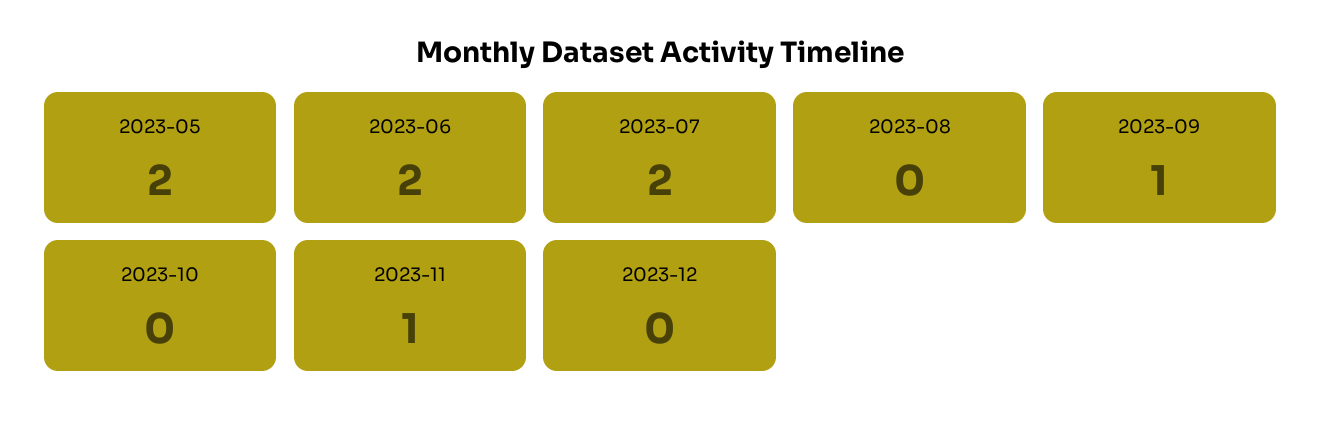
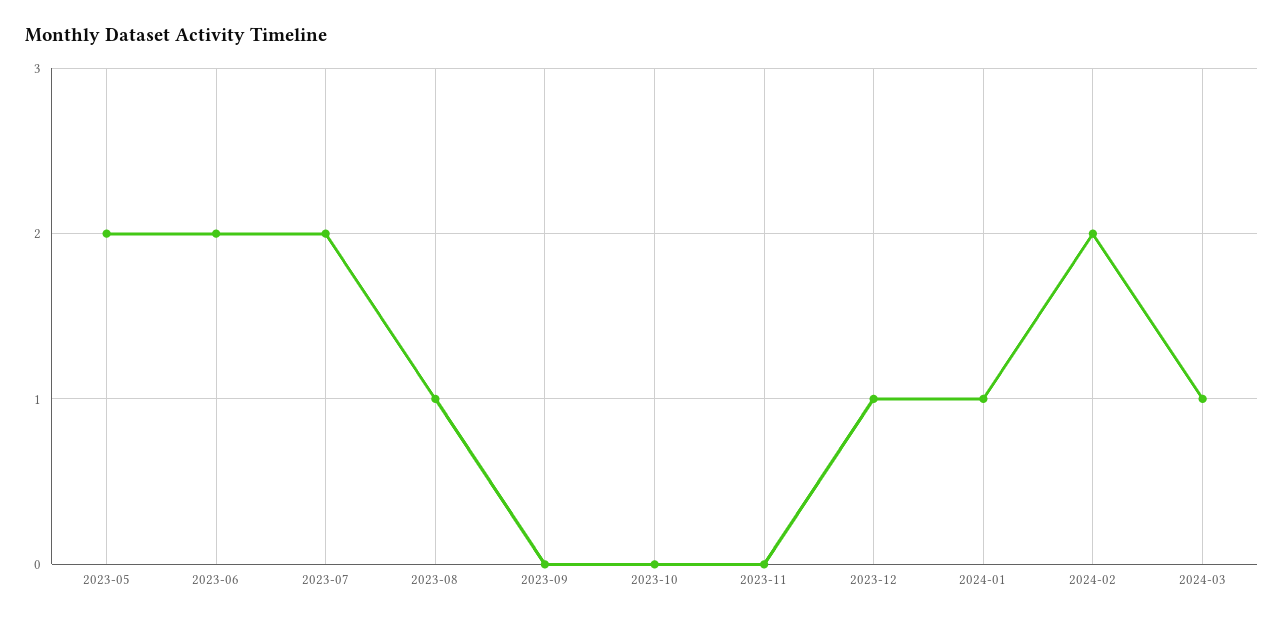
2023-08: 0 -> 1
2023-09: 1 -> 0
2023-11: 1 -> 0
2023-12: 0 -> 1
2024-01: none -> 1
2024-02: none -> 2
2024-03: none -> 1

